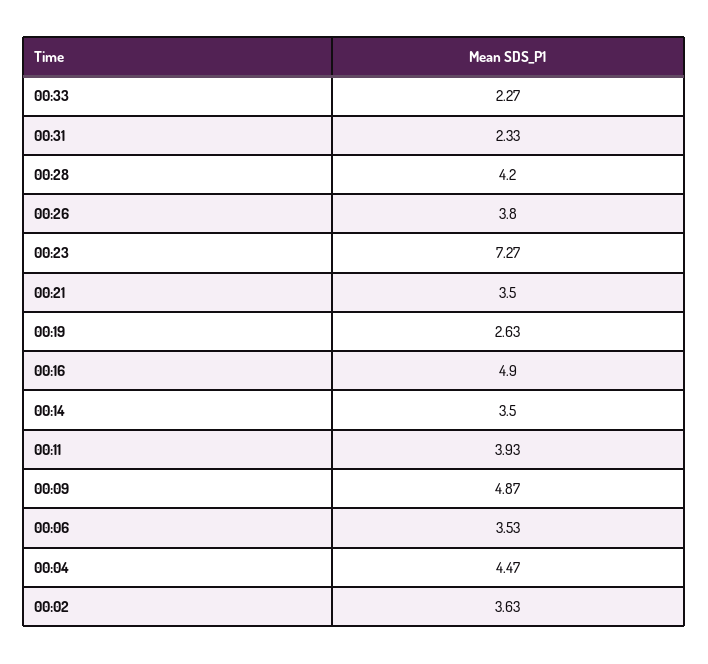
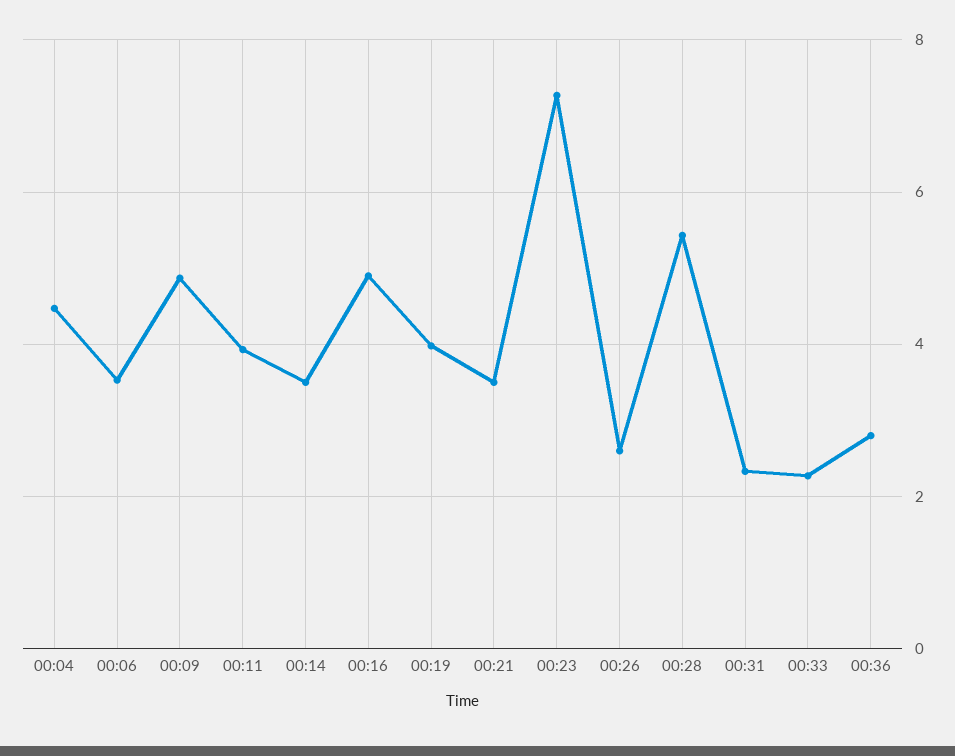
00:28: 4.2 -> 5.4
00:26: 3.8 -> 2.6
00:19: 2.63 -> 4
00:02: 3.63 -> none
00:36: none -> 2.8

